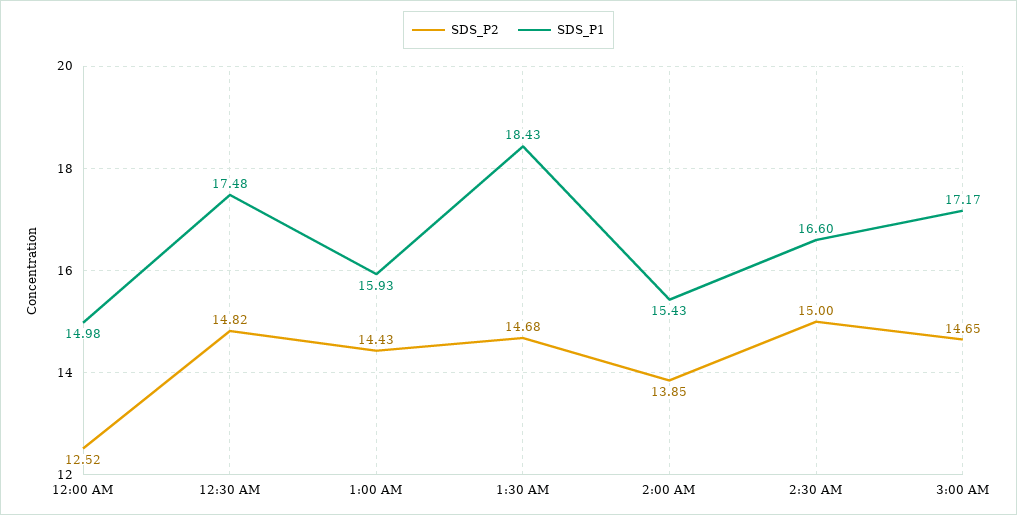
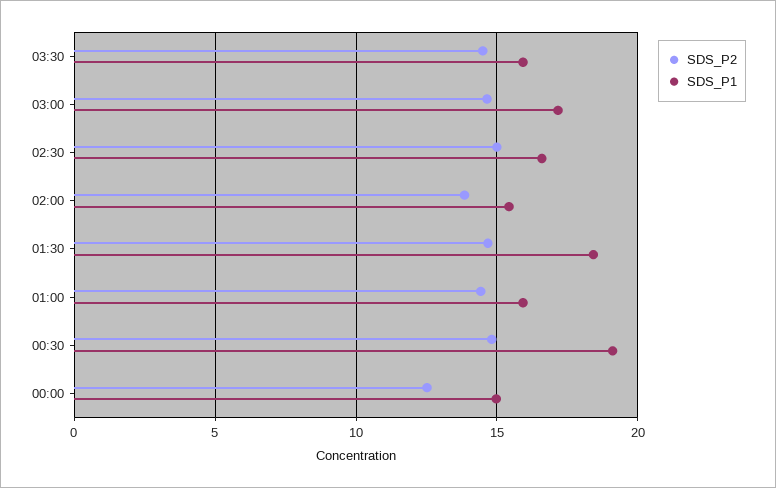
SDS_P1, 12:30 AM: 17.48 -> 19
SDS_P2, 03:30: none -> 14.5
SDS_P1, 03:30: none -> 16

